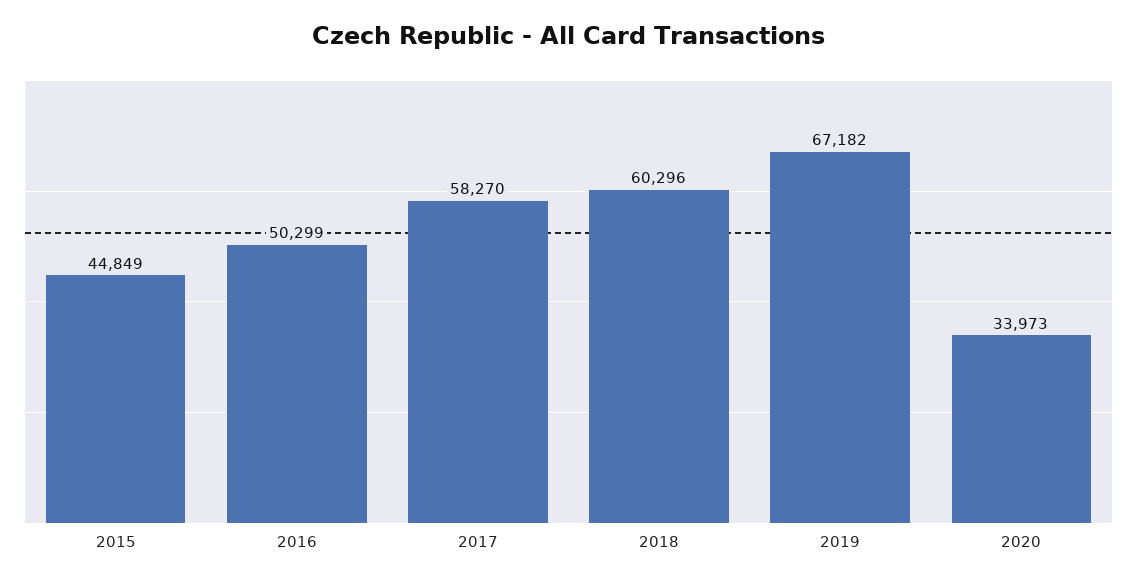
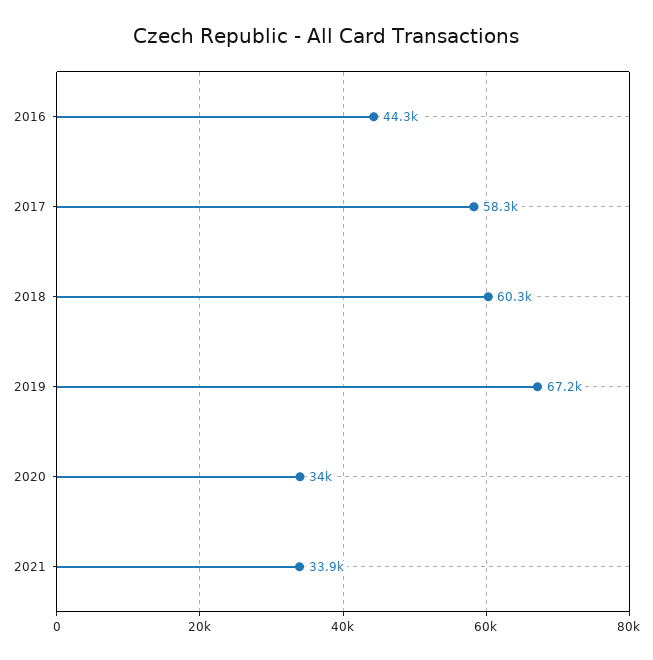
2015: 44849 -> none
2016: 50299 -> 44300
2021: none -> 33900

